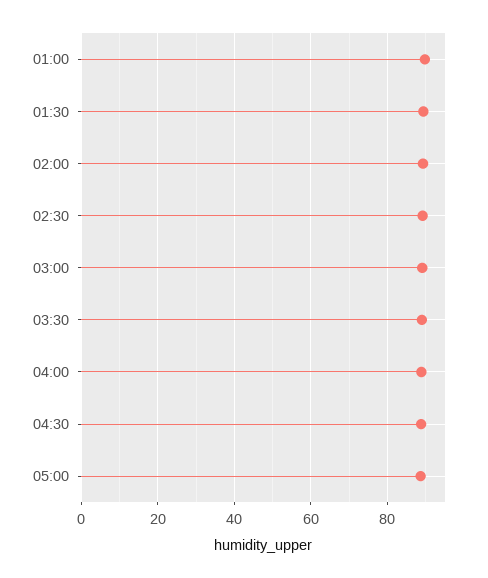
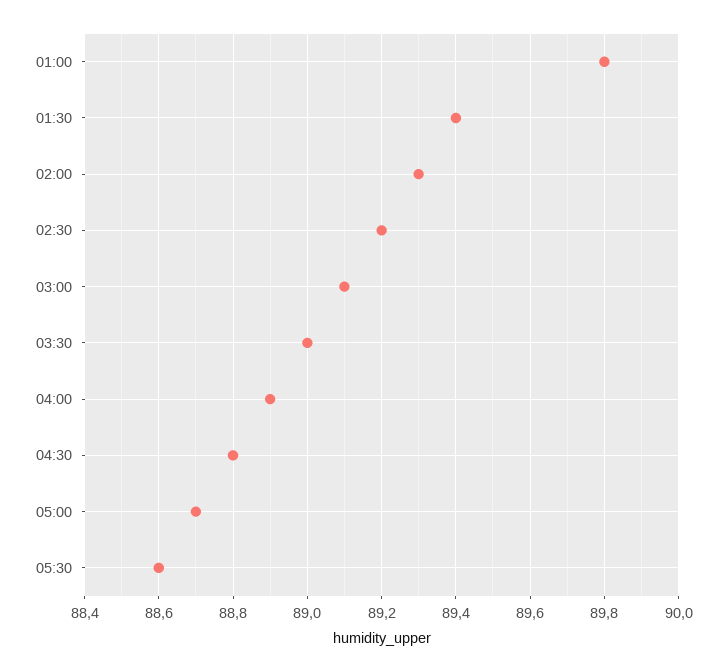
05:30: none -> 88.6

